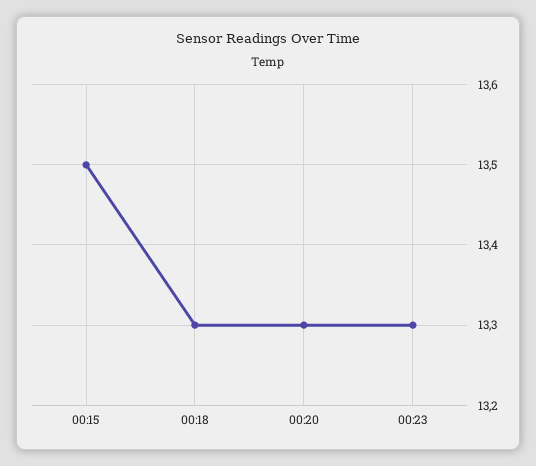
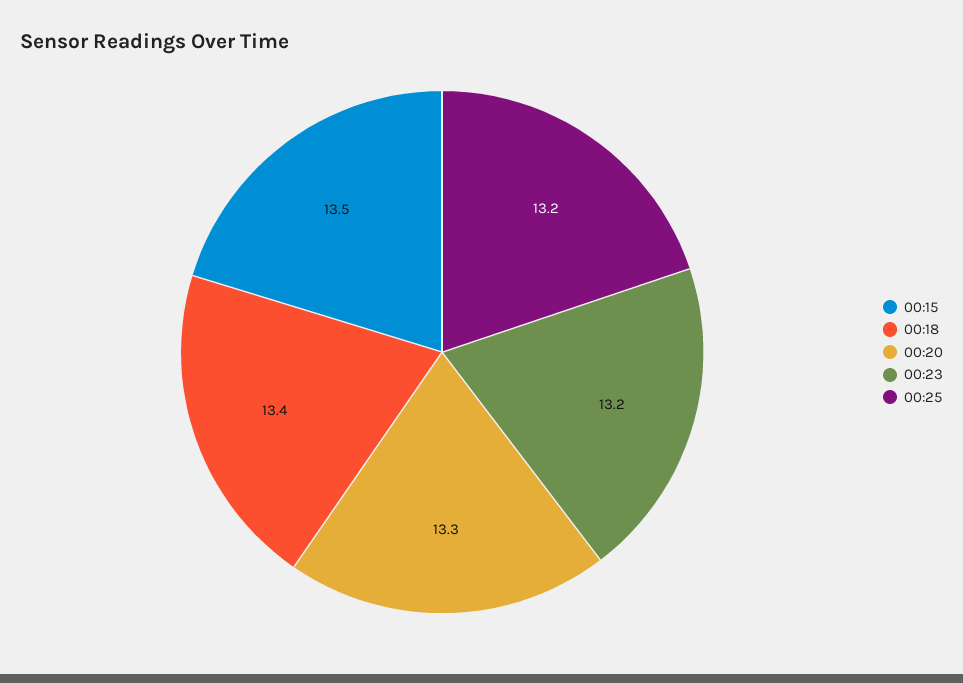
00:18: 13.3 -> 13.4
00:23: 13.3 -> 13.2
00:25: none -> 13.2

